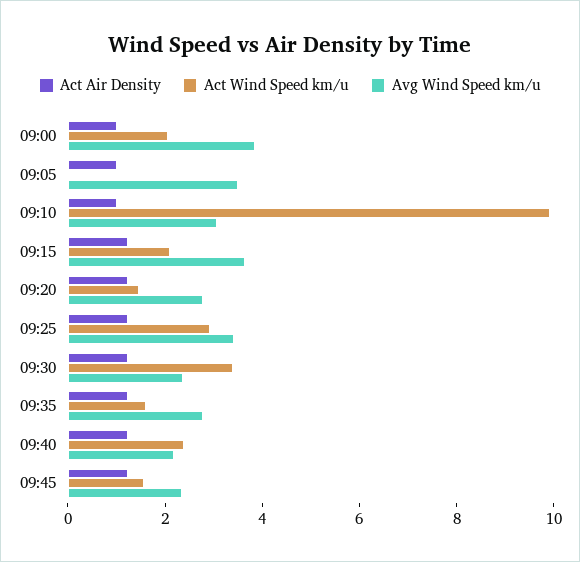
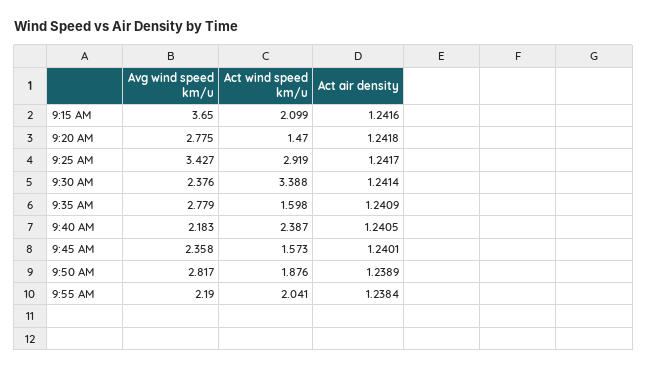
Act Air Density, 09:00: 1 -> none
Act Wind Speed km/u, 09:00: 2 -> none
Avg Wind Speed km/u, 09:00: 4 -> none
Act Air Density, 09:05: 1 -> none
Act Wind Speed km/u, 09:05: 0 -> none
Avg Wind Speed km/u, 09:05: 3.5 -> none
Act Air Density, 09:10: 1 -> none
Act Wind Speed km/u, 09:10: 10 -> none
Avg Wind Speed km/u, 09:10: 3 -> none
Avg Wind Speed km/u, 9:50 AM: none -> 2.817
Act Wind Speed km/u, 9:50 AM: none -> 1.876
Act Air Density, 9:50 AM: none -> 1.2389
Avg Wind Speed km/u, 9:55 AM: none -> 2.19
Act Wind Speed km/u, 9:55 AM: none -> 2.041
Act Air Density, 9:55 AM: none -> 1.2384

